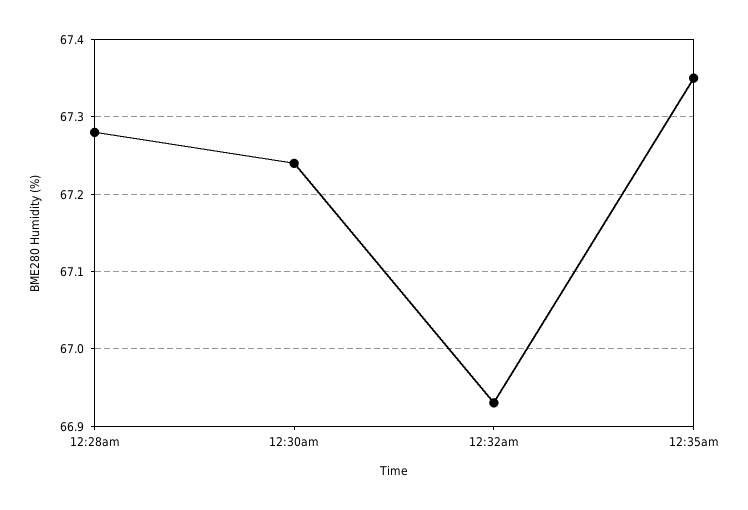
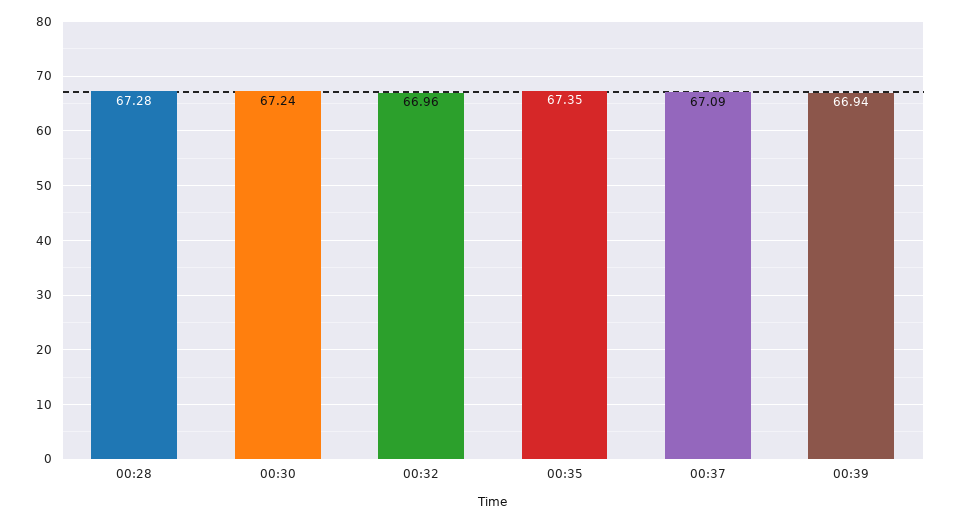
12:32am: 66.93 -> 66.96
00:37: none -> 67.09
00:39: none -> 66.94

